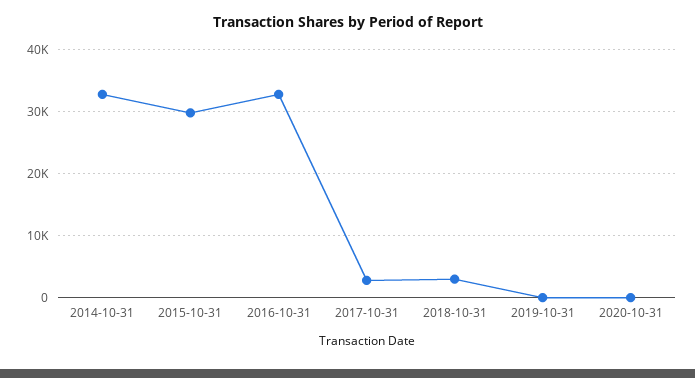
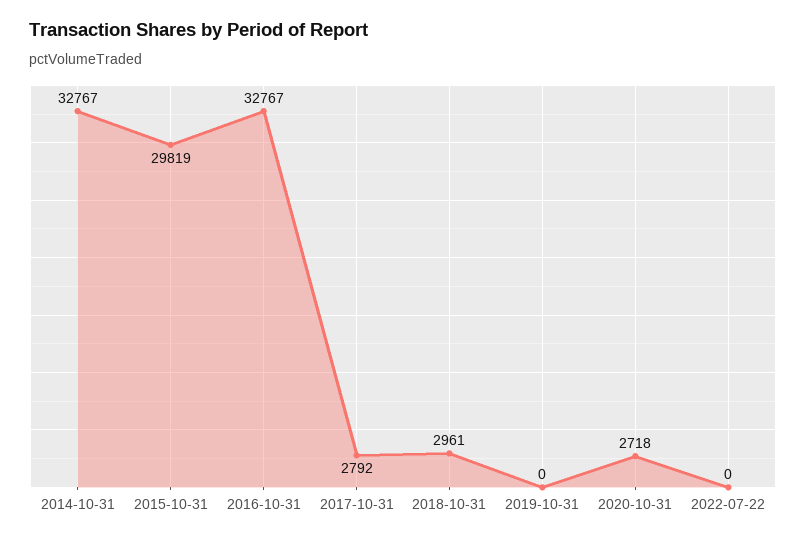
2020-10-31: 0 -> 2718
2022-07-22: none -> 0

